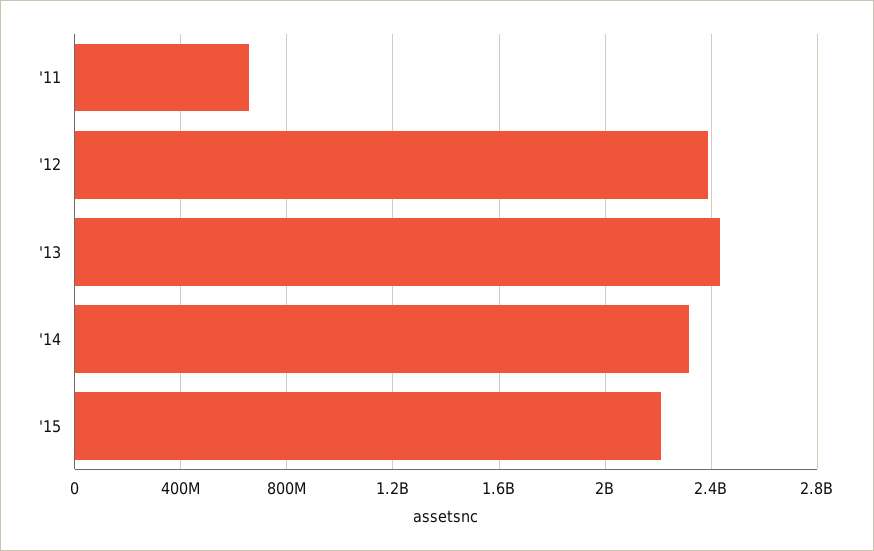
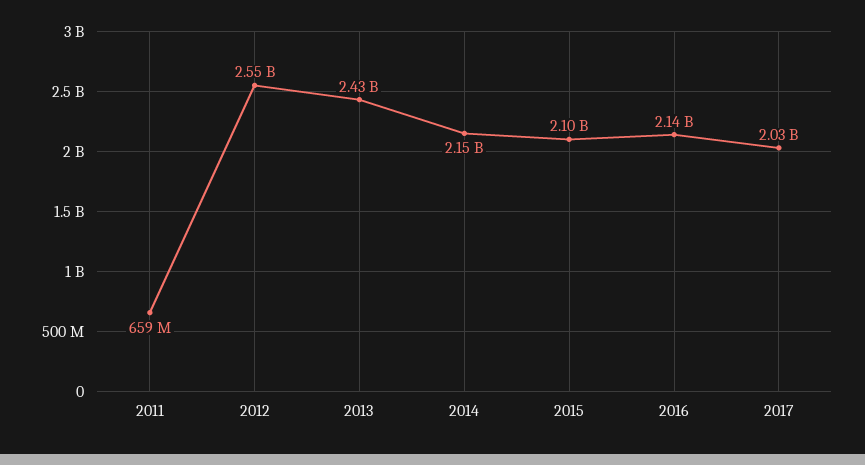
'12: 2400000000 -> 2550000000
'14: 2300000000 -> 2150000000
'15: 2200000000 -> 2100000000
2016: none -> 2140000000
2017: none -> 2030000000

